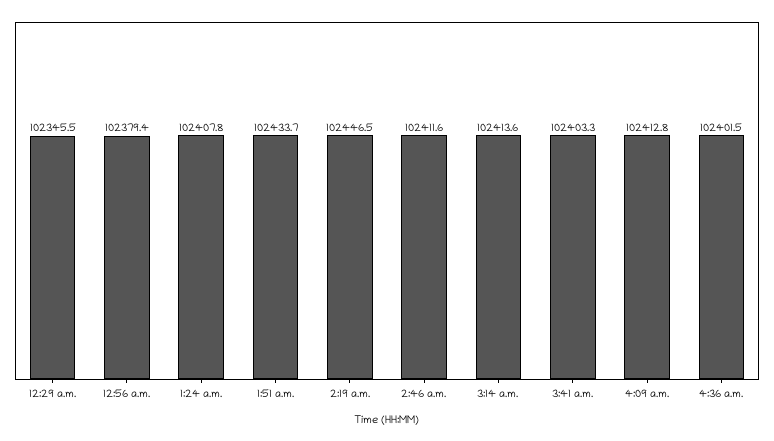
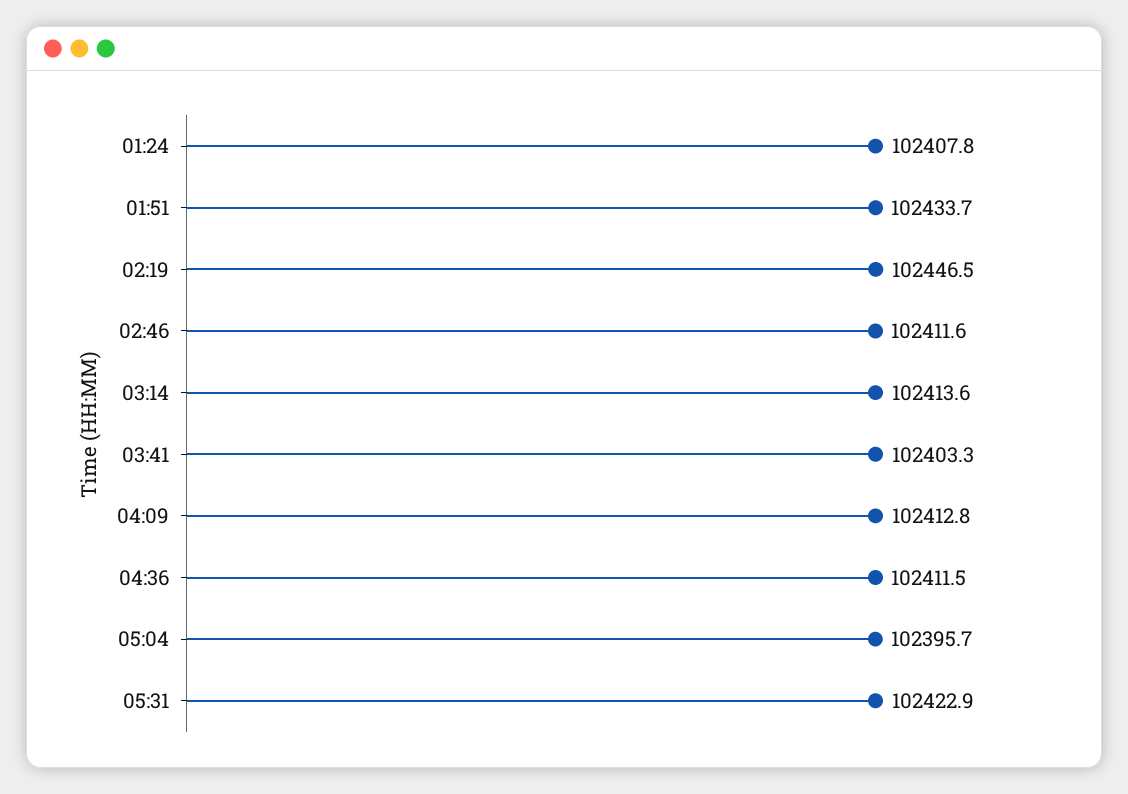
12:29 a.m.: 102345.5 -> none
12:56 a.m.: 102379.4 -> none
4:36 a.m.: 102401.5 -> 102411.5
05:04: none -> 102395.7
05:31: none -> 102422.9

